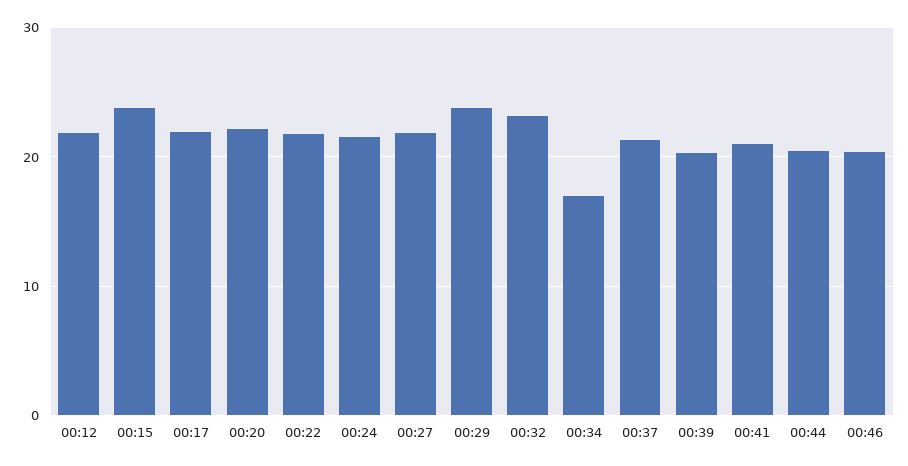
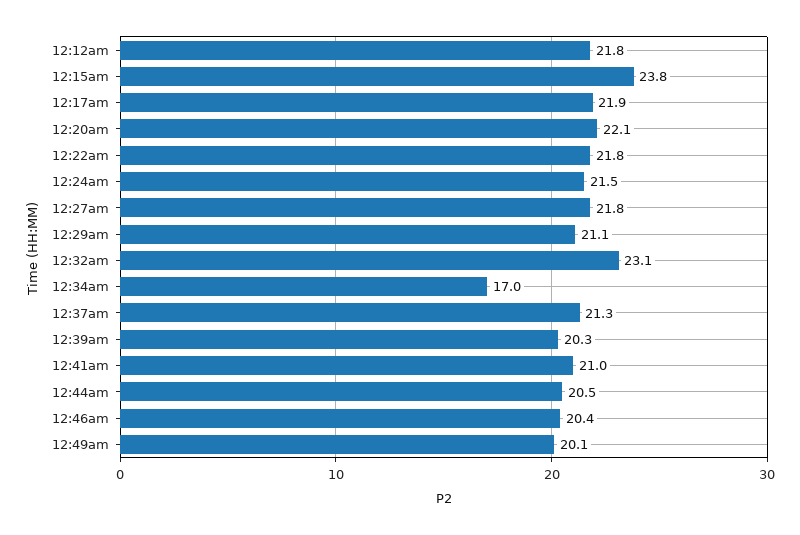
00:29: 24 -> 21.1
12:49am: none -> 20.1

